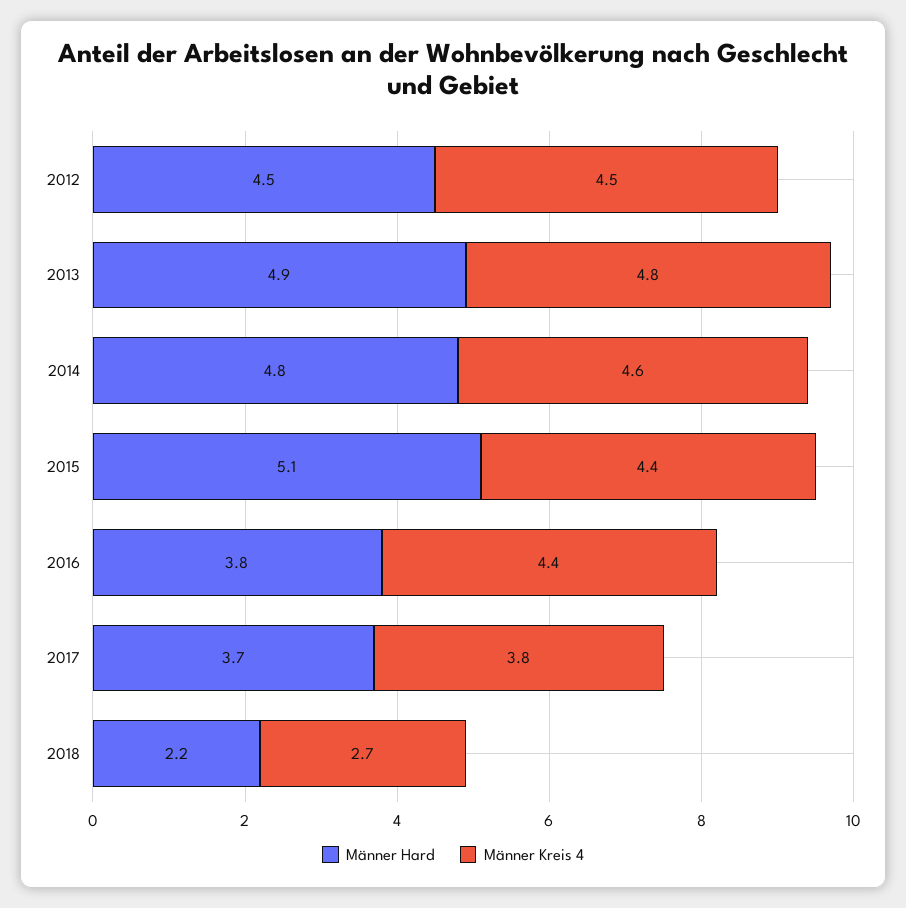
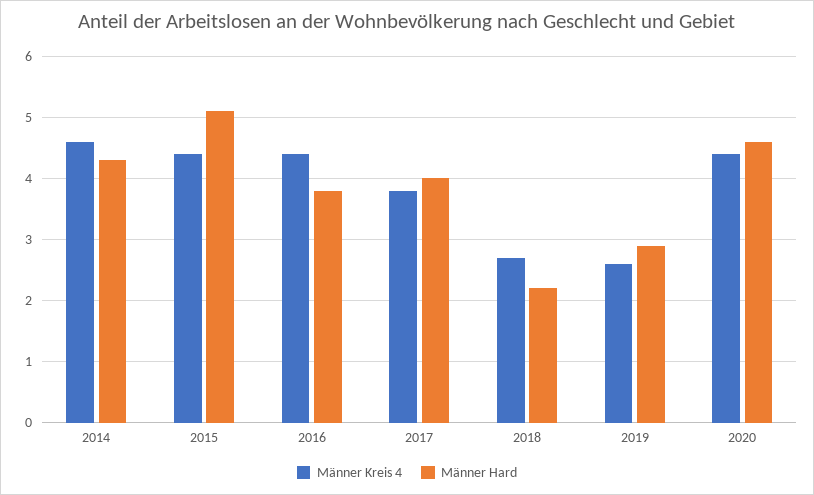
Männer Hard, 2012: 4.5 -> none
Männer Kreis 4, 2012: 4.5 -> none
Männer Hard, 2013: 4.9 -> none
Männer Kreis 4, 2013: 4.8 -> none
Männer Hard, 2014: 4.8 -> 4.3
Männer Hard, 2017: 3.7 -> 4
Männer Kreis 4, 2019: none -> 2.6
Männer Hard, 2019: none -> 2.9
Männer Kreis 4, 2020: none -> 4.4
Männer Hard, 2020: none -> 4.6

